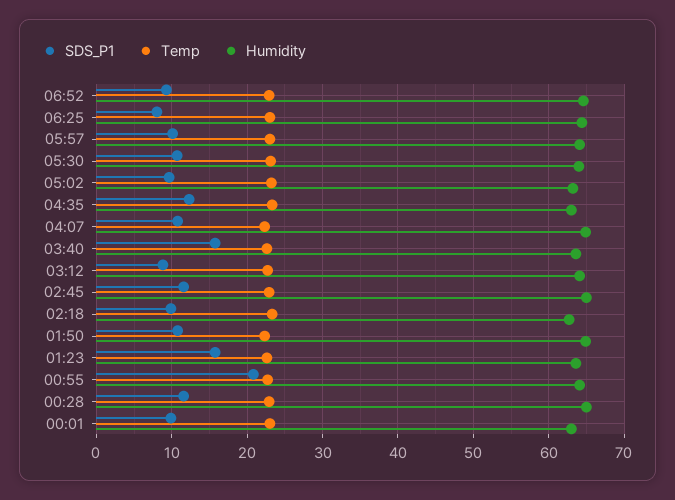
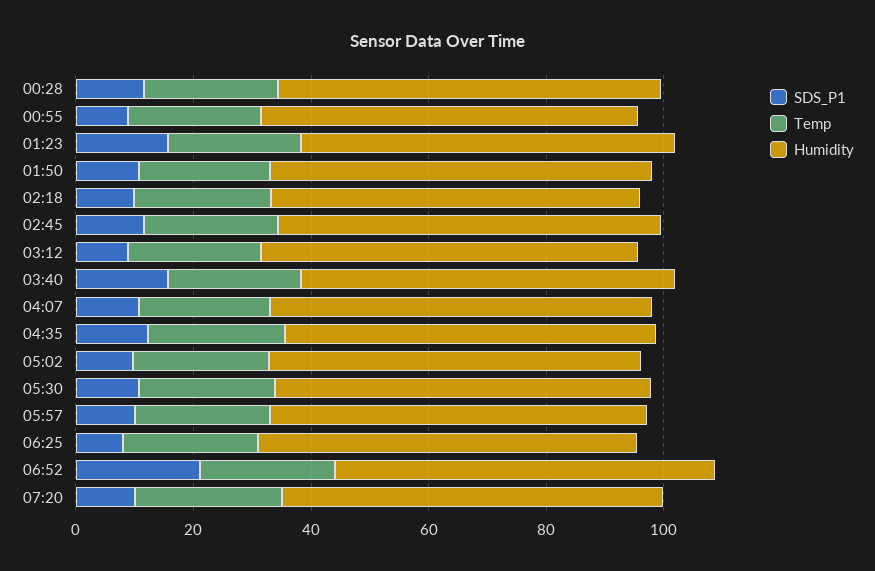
SDS_P1, 06:52: 9 -> 20
SDS_P1, 00:55: 21 -> 10
SDS_P1, 00:01: 10 -> none
Temp, 00:01: 23 -> none
Humidity, 00:01: 63 -> none
SDS_P1, 07:20: none -> 10
Temp, 07:20: none -> 25
Humidity, 07:20: none -> 65

